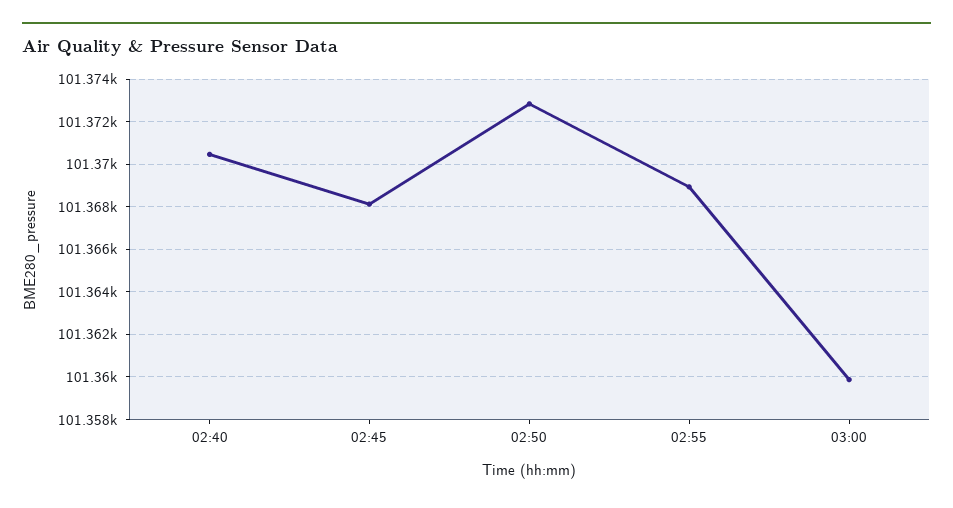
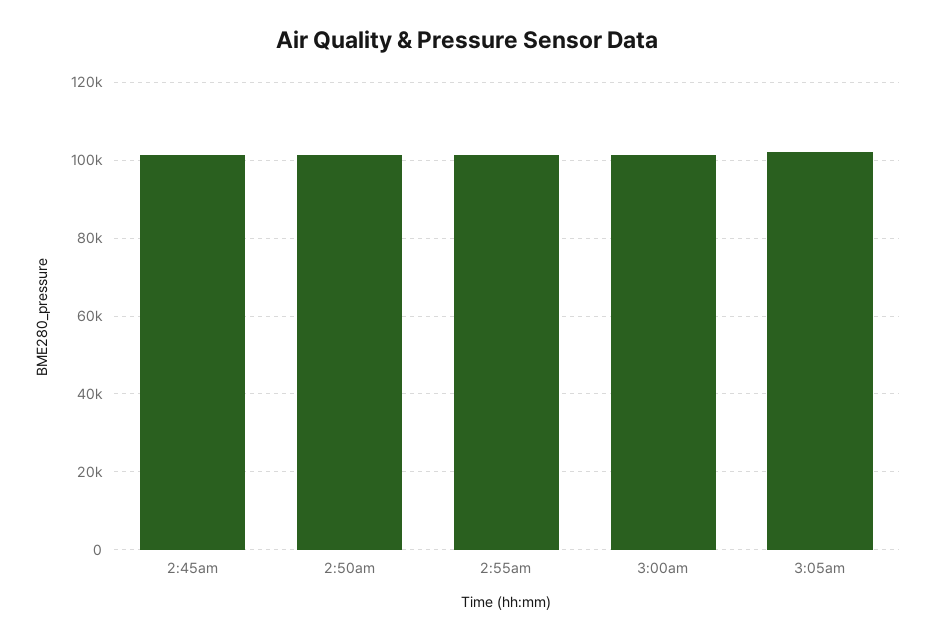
02:40: 101370.5 -> none
3:05am: none -> 102000

